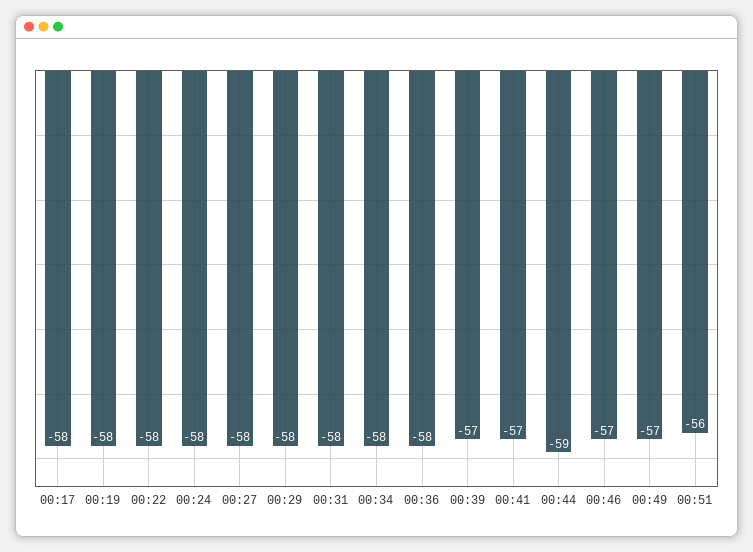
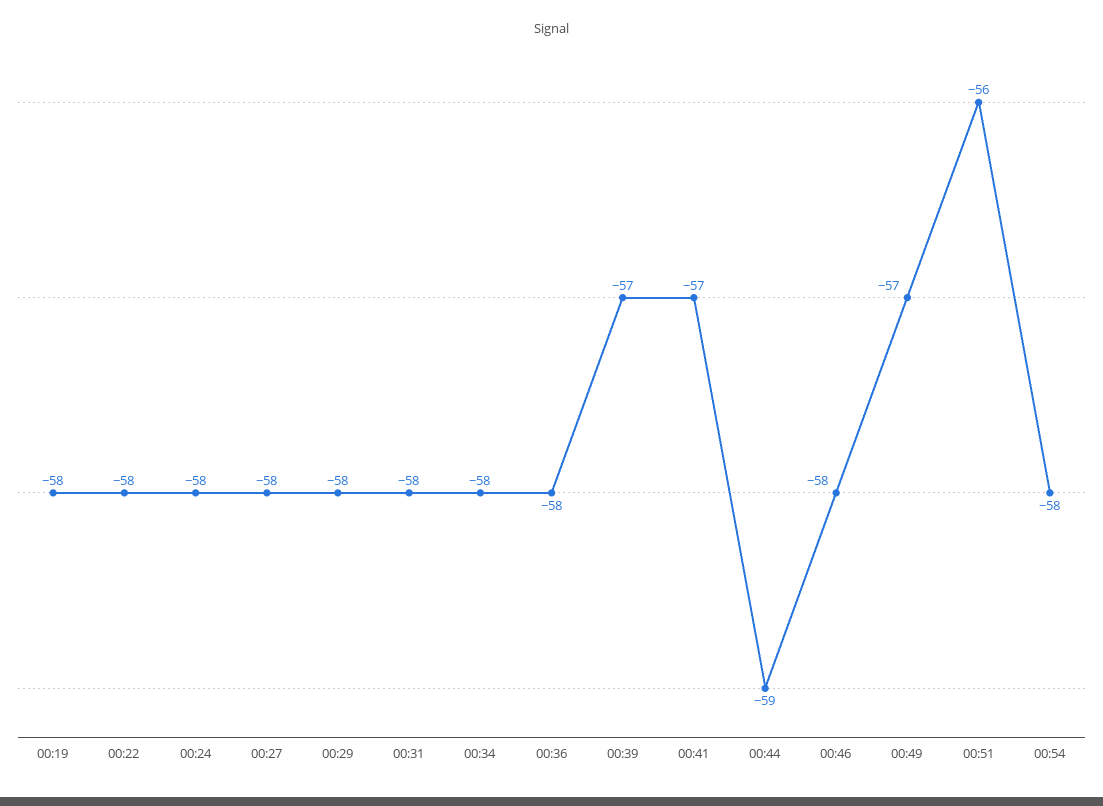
00:17: -58 -> none
00:46: -57 -> -58
00:54: none -> -58

